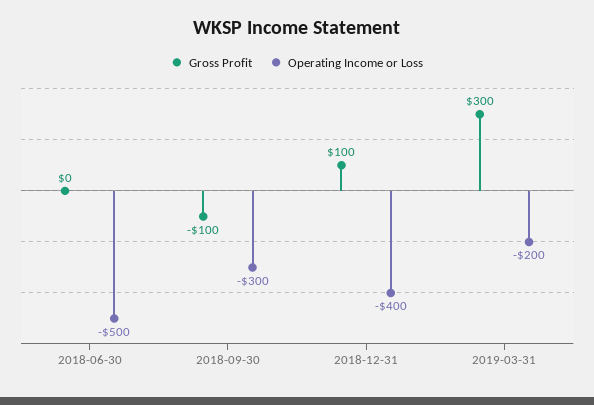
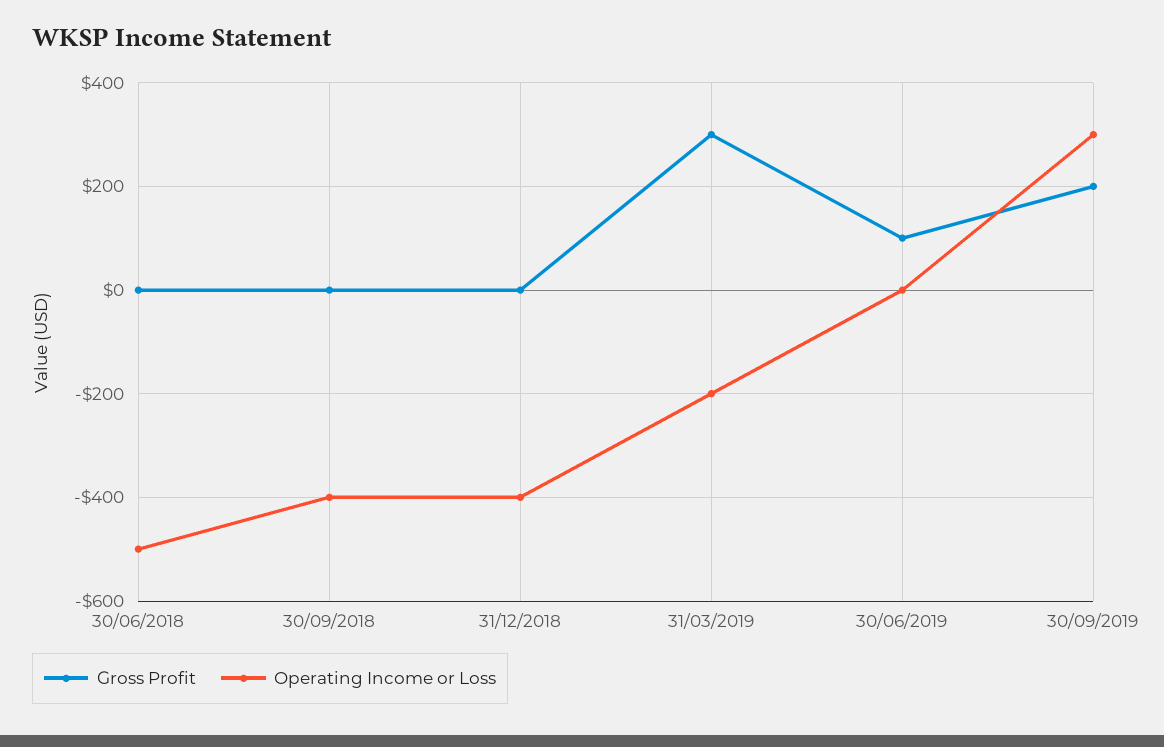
Gross Profit, 2018-09-30: -100 -> 0
Operating Income or Loss, 2018-09-30: -300 -> -400
Gross Profit, 2018-12-31: 100 -> 0
Gross Profit, 30/06/2019: none -> 100
Operating Income or Loss, 30/06/2019: none -> 0
Gross Profit, 30/09/2019: none -> 200
Operating Income or Loss, 30/09/2019: none -> 300

